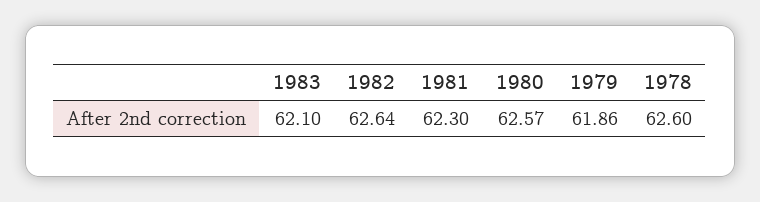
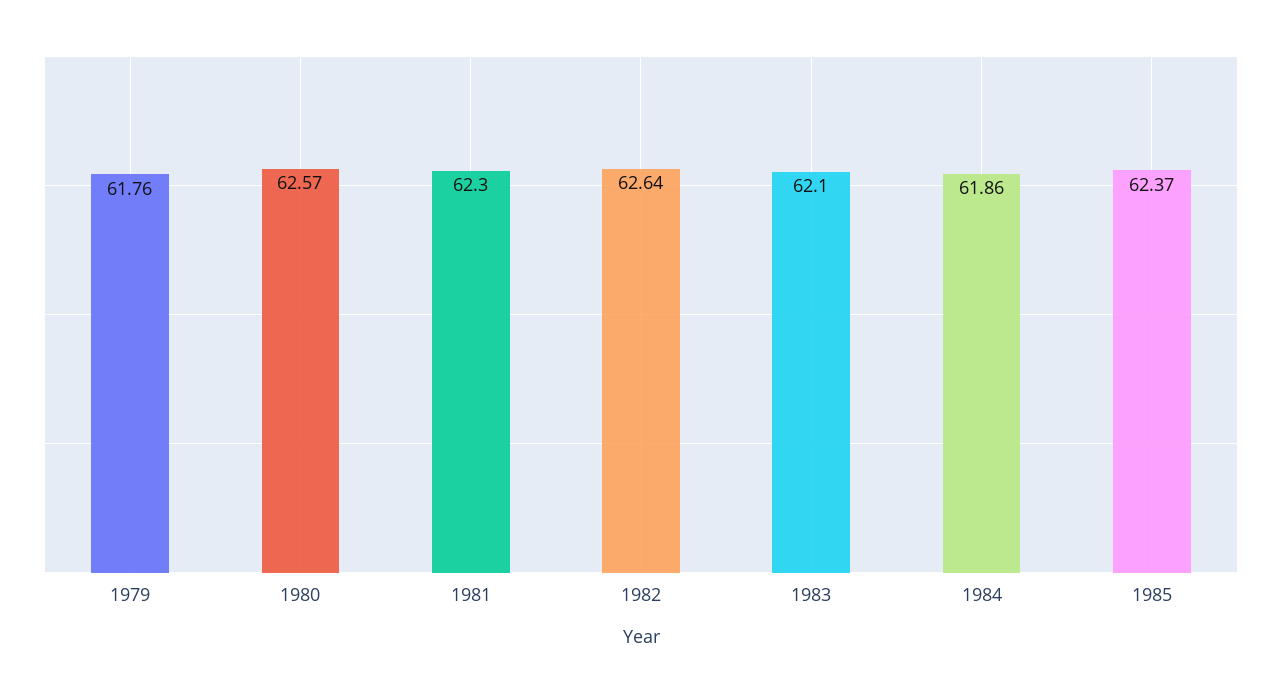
1979: 61.86 -> 61.76
1978: 62.6 -> none
1984: none -> 61.86
1985: none -> 62.37

